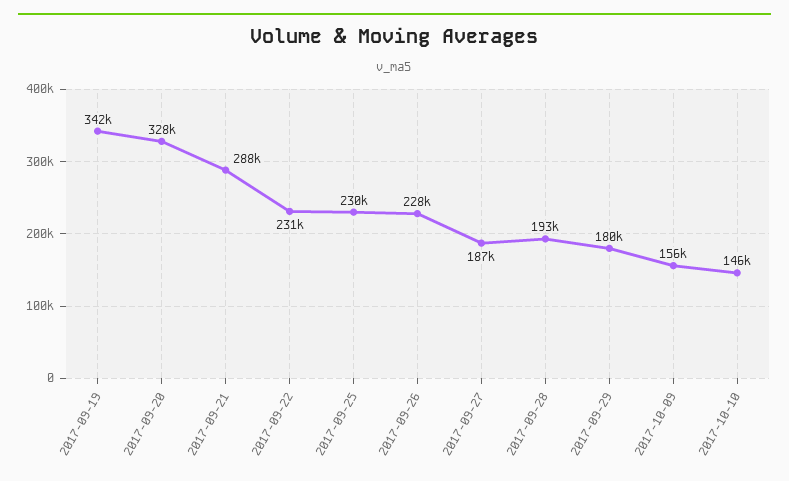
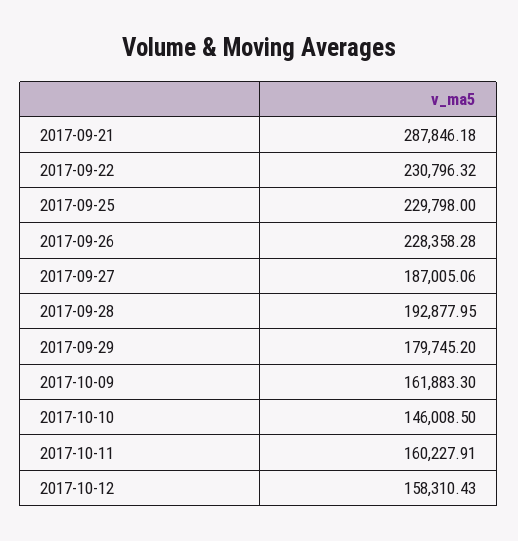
2017-09-19: 342000 -> none
2017-09-20: 328000 -> none
2017-10-09: 156000 -> 161883.3
2017-10-11: none -> 160227.91
2017-10-12: none -> 158310.43

